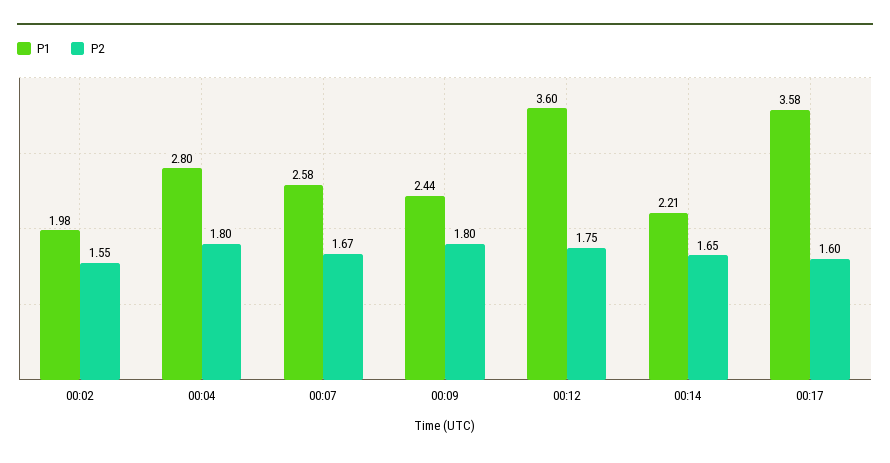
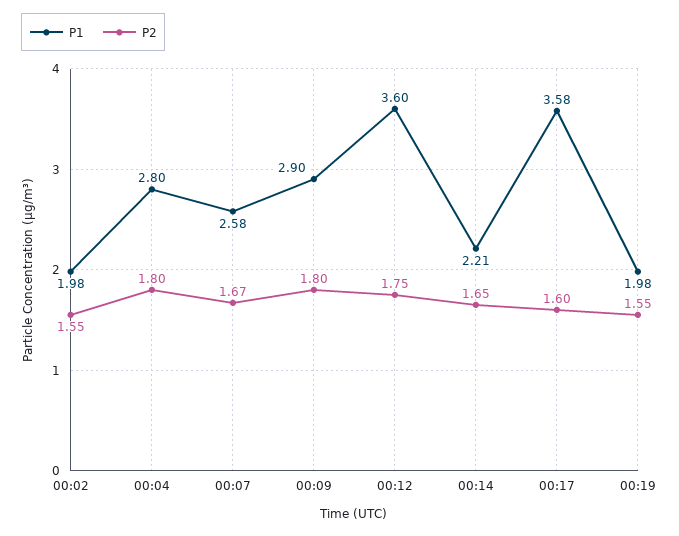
P1, 00:09: 2.44 -> 2.9
P1, 00:19: none -> 1.98
P2, 00:19: none -> 1.55

